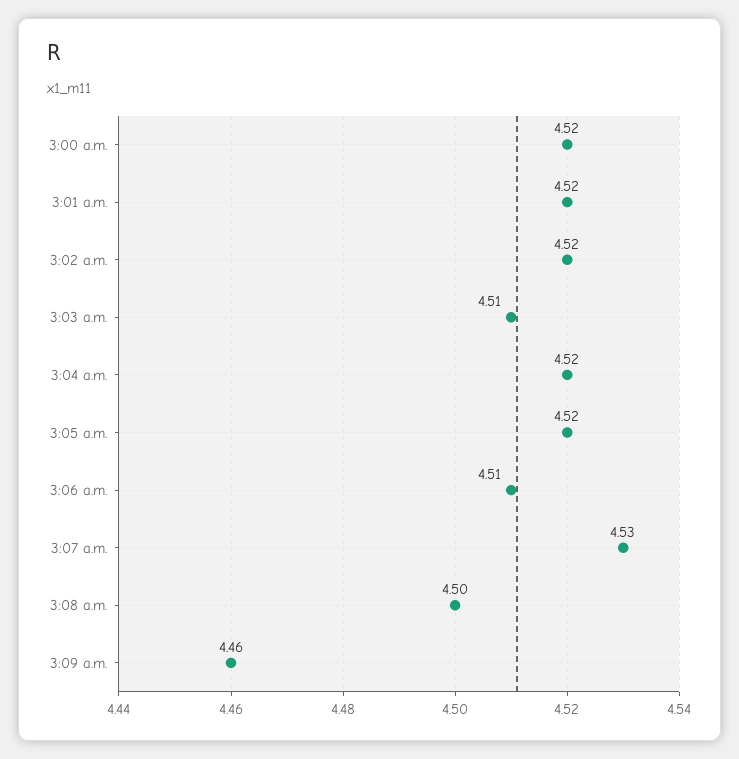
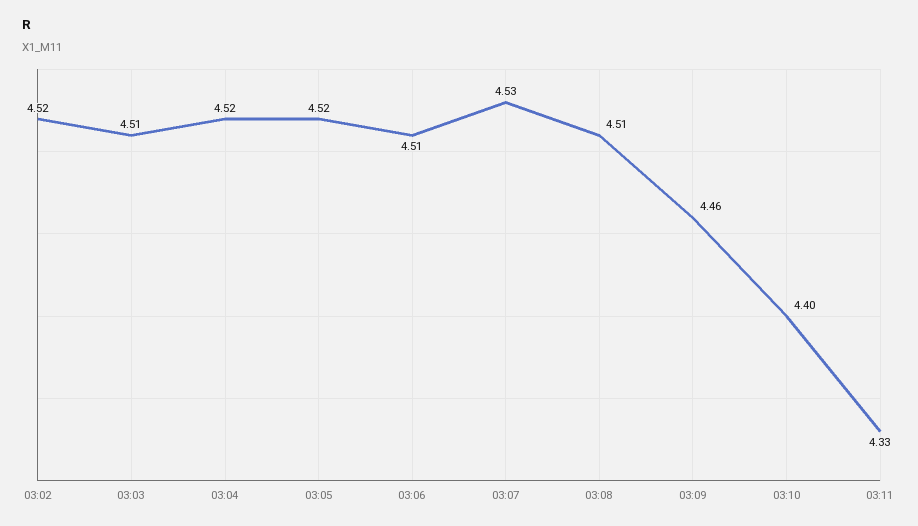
3:00 a.m.: 4.52 -> none
3:01 a.m.: 4.52 -> none
3:08 a.m.: 4.5 -> 4.51
03:10: none -> 4.4
03:11: none -> 4.33

